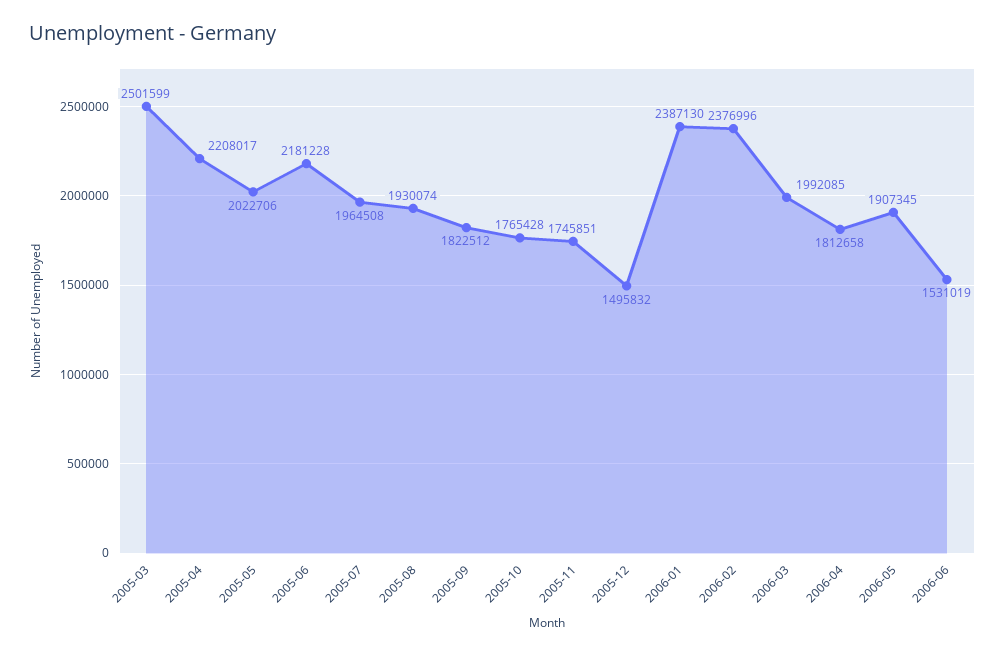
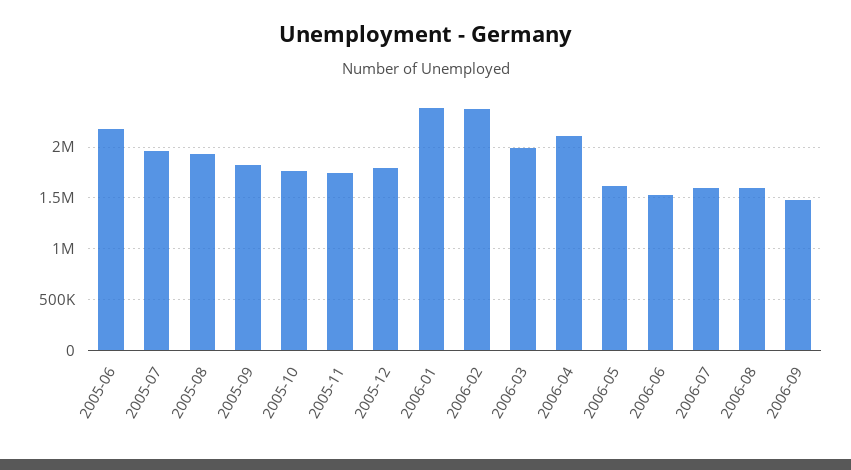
2005-03: 2501599 -> none
2005-04: 2208017 -> none
2005-05: 2022706 -> none
2005-12: 1495832 -> 1800000
2006-04: 1812658 -> 2100000
2006-05: 1907345 -> 1600000
2006-07: none -> 1600000
2006-08: none -> 1600000
2006-09: none -> 1500000

